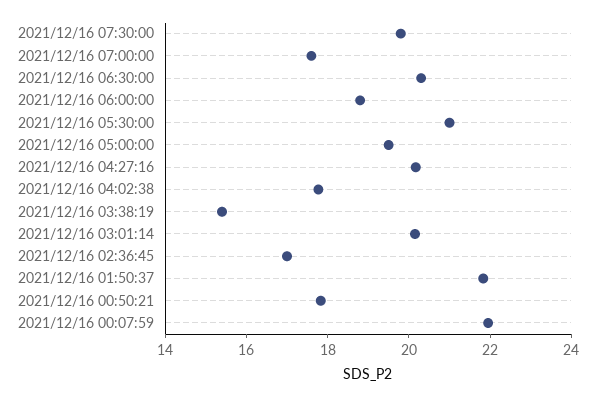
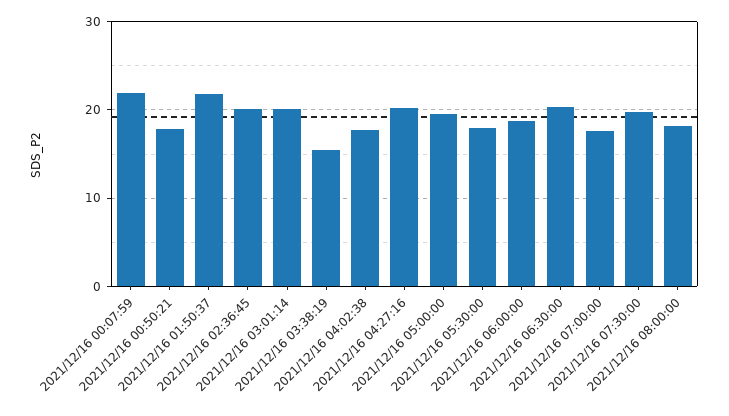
2021/12/16 05:30:00: 21 -> 18
2021/12/16 02:36:45: 17 -> 20
2021/12/16 08:00:00: none -> 18

